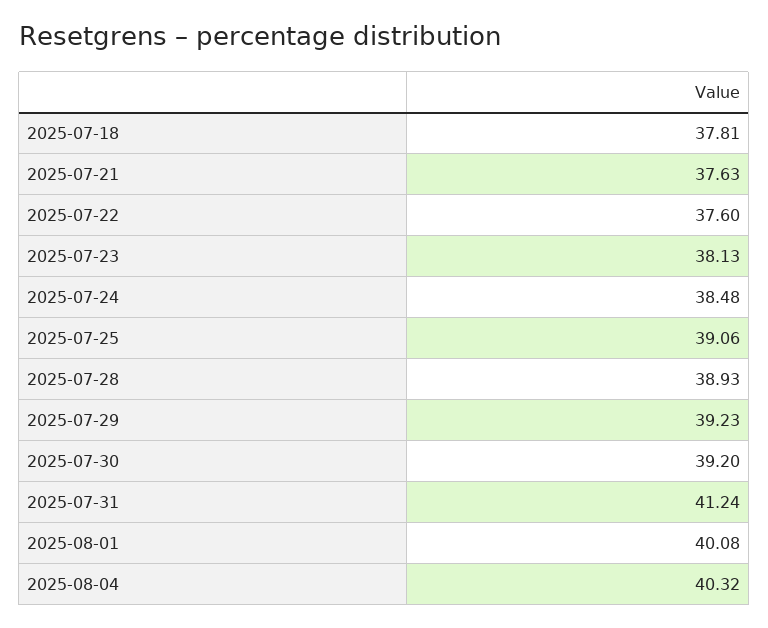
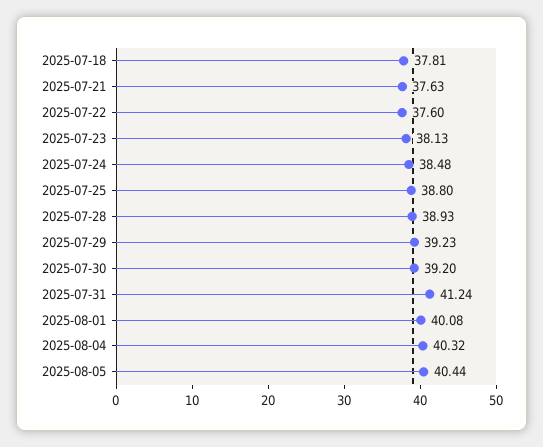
2025-07-25: 39.06 -> 38.8
2025-08-05: none -> 40.44

